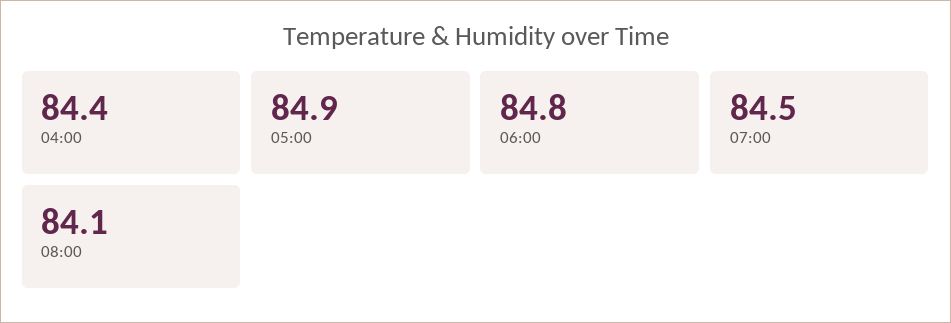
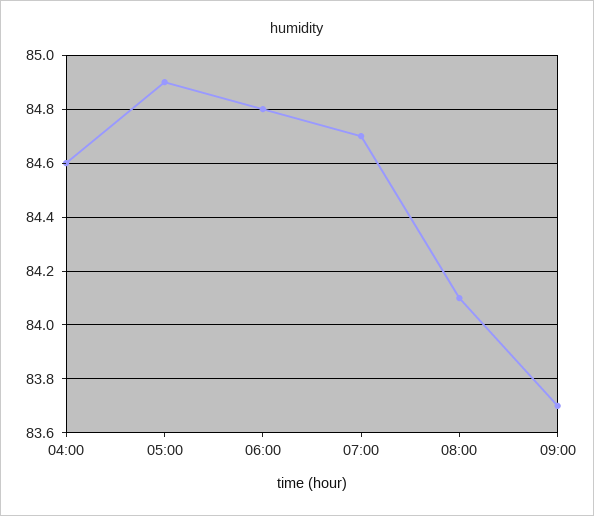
04:00: 84.4 -> 84.6
07:00: 84.5 -> 84.7
09:00: none -> 83.7

